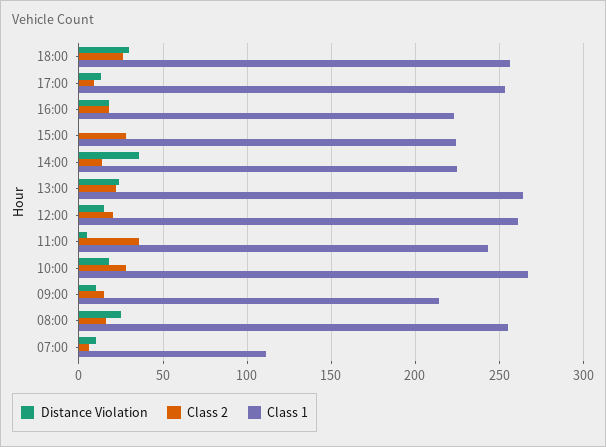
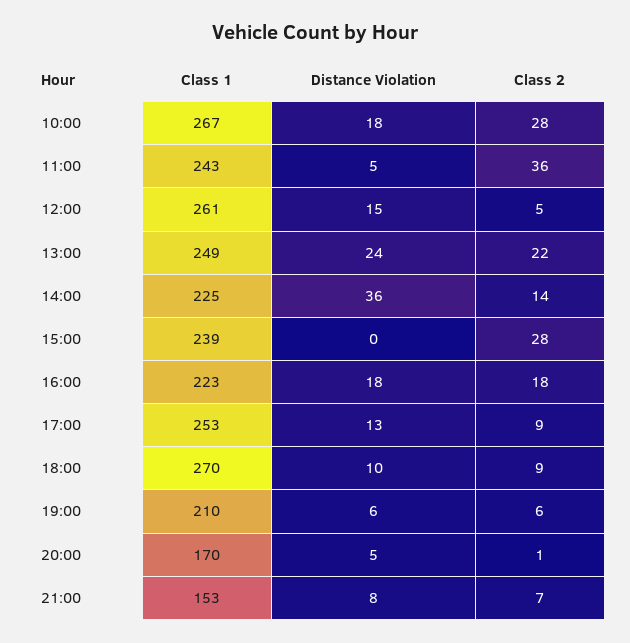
Distance Violation, 18:00: 30 -> 10
Class 2, 18:00: 25 -> 9
Class 1, 18:00: 255 -> 270
Class 1, 15:00: 225 -> 239
Class 1, 13:00: 265 -> 249
Class 2, 12:00: 20 -> 5
Distance Violation, 09:00: 10 -> none
Class 2, 09:00: 15 -> none
Class 1, 09:00: 215 -> none
Distance Violation, 08:00: 25 -> none
Class 2, 08:00: 15 -> none
Class 1, 08:00: 255 -> none
Distance Violation, 07:00: 10 -> none
Class 2, 07:00: 5 -> none
Class 1, 07:00: 110 -> none
Class 1, 19:00: none -> 210
Distance Violation, 19:00: none -> 6
Class 2, 19:00: none -> 6
Class 1, 20:00: none -> 170
Distance Violation, 20:00: none -> 5
Class 2, 20:00: none -> 1
Class 1, 21:00: none -> 153
Distance Violation, 21:00: none -> 8
Class 2, 21:00: none -> 7

